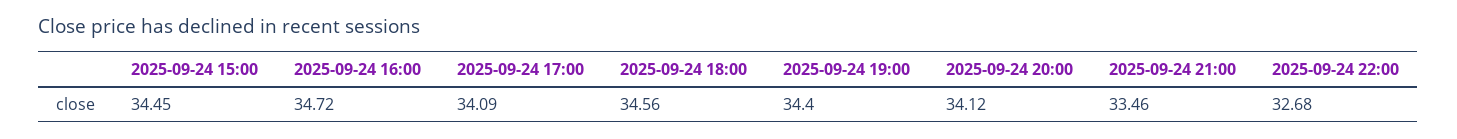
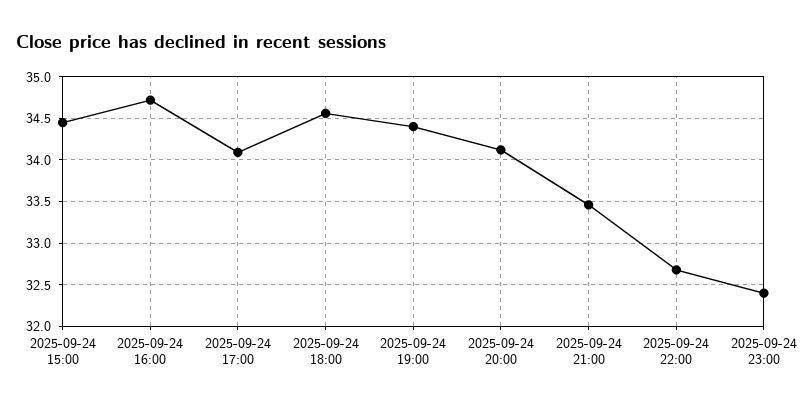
2025-09-24 23:00: none -> 32.4

